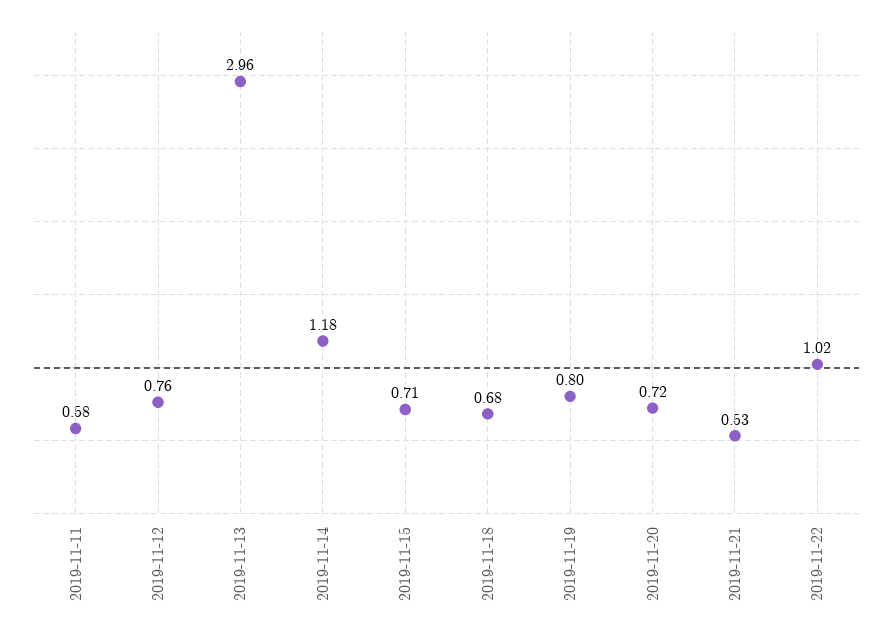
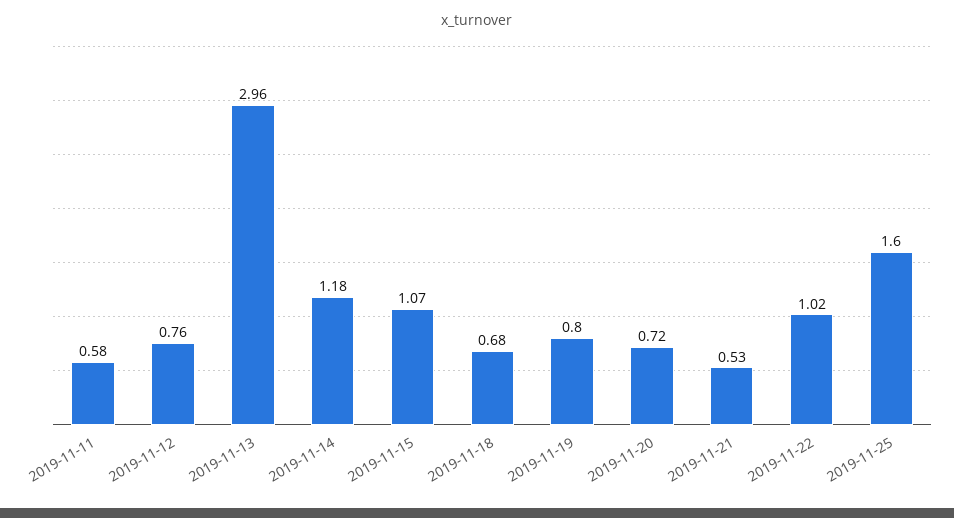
2019-11-15: 0.71 -> 1.07
2019-11-25: none -> 1.6

